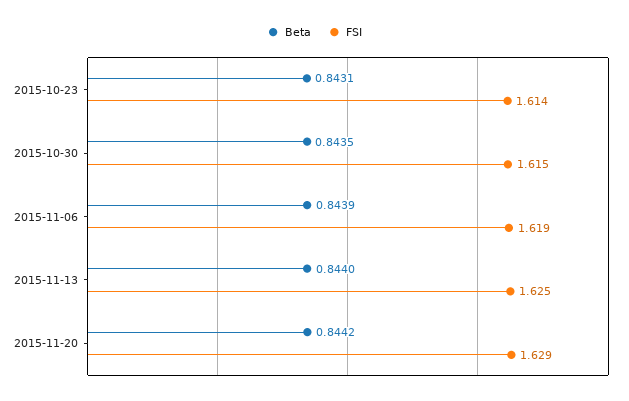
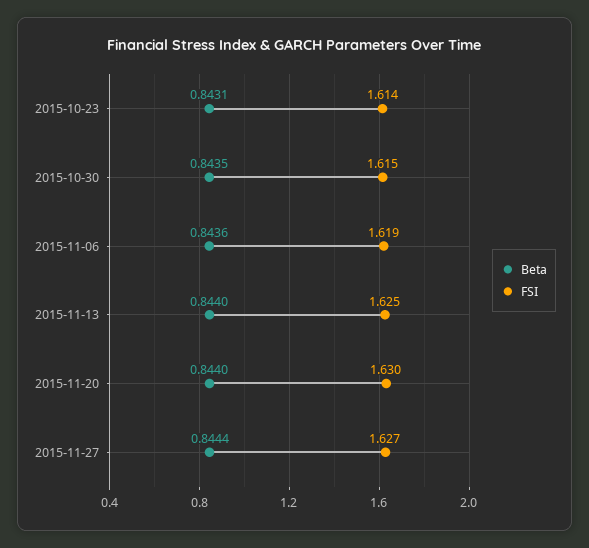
Beta, 2015-11-06: 0.8439 -> 0.8436
Beta, 2015-11-20: 0.8442 -> 0.844
FSI, 2015-11-20: 1.629 -> 1.63
Beta, 2015-11-27: none -> 0.8444
FSI, 2015-11-27: none -> 1.627

